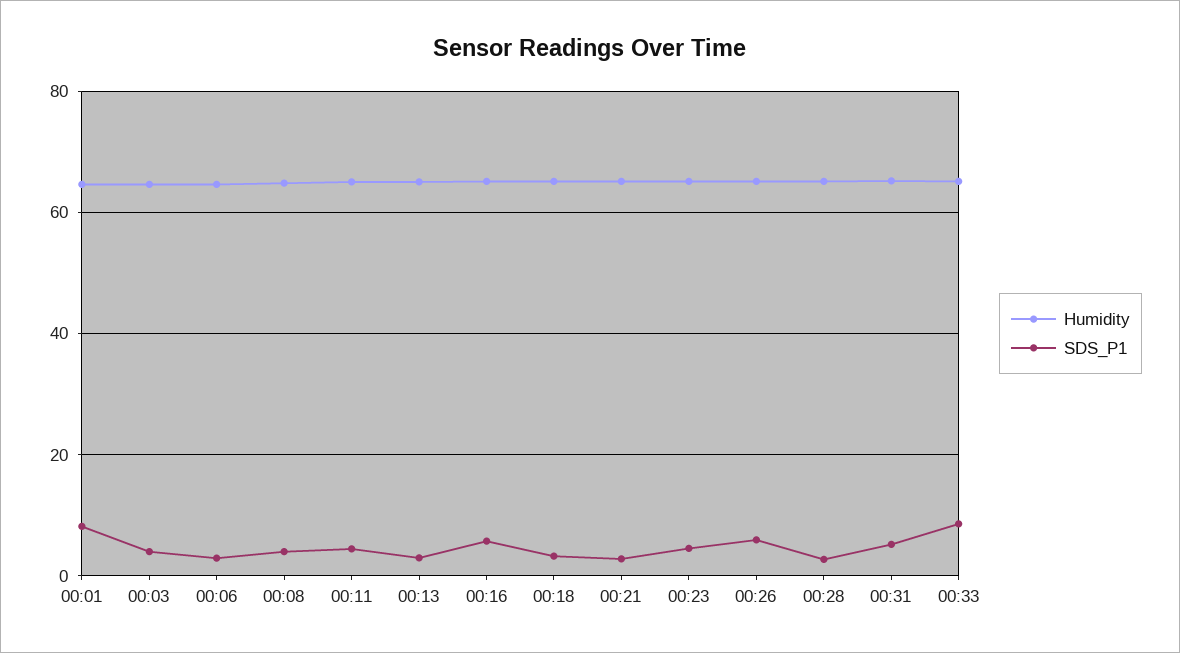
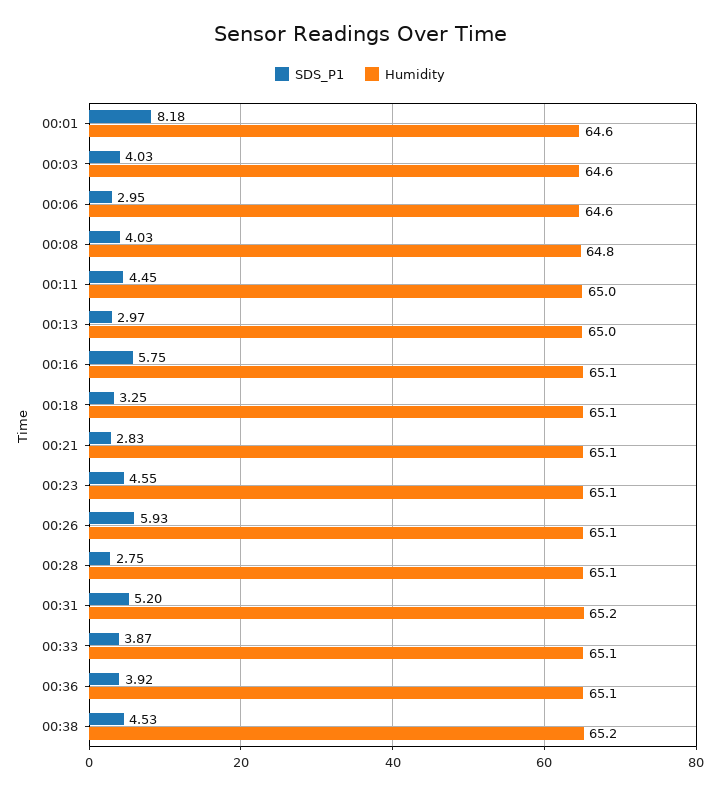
SDS_P1, 00:33: 8 -> 3.87
SDS_P1, 00:36: none -> 3.92
Humidity, 00:36: none -> 65.1
SDS_P1, 00:38: none -> 4.53
Humidity, 00:38: none -> 65.2

